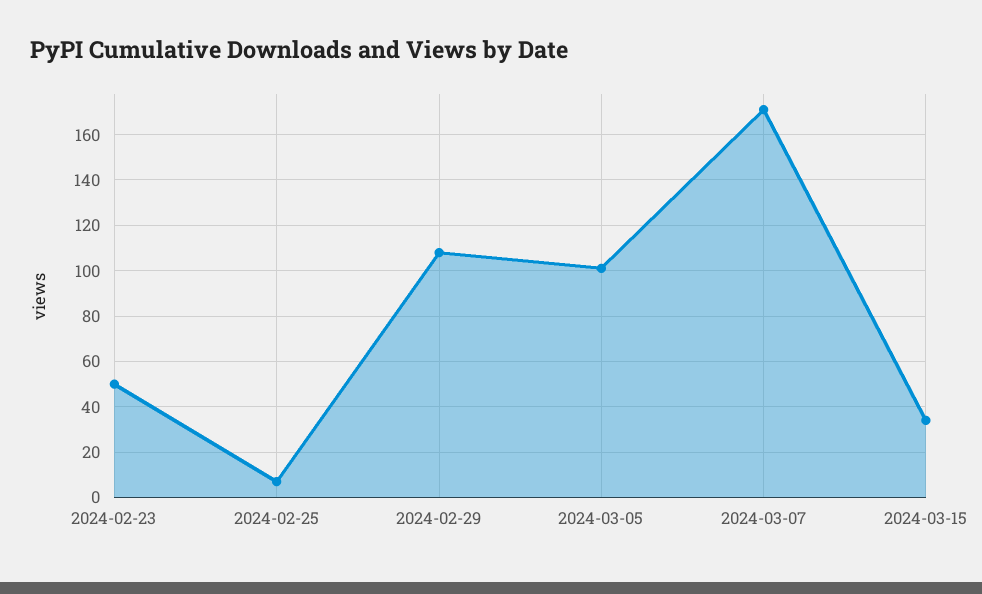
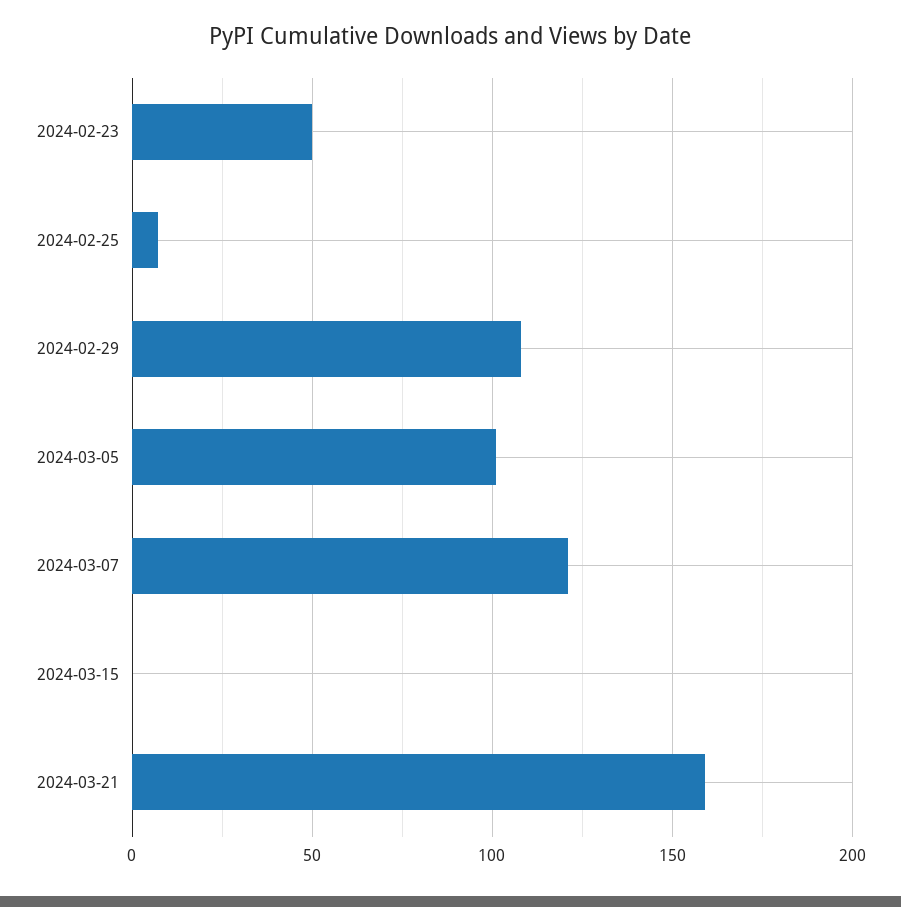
2024-03-07: 170 -> 120
2024-03-15: 35 -> 0
2024-03-21: none -> 160

